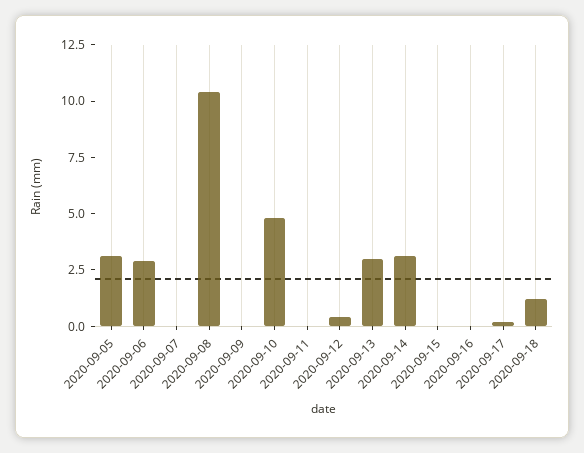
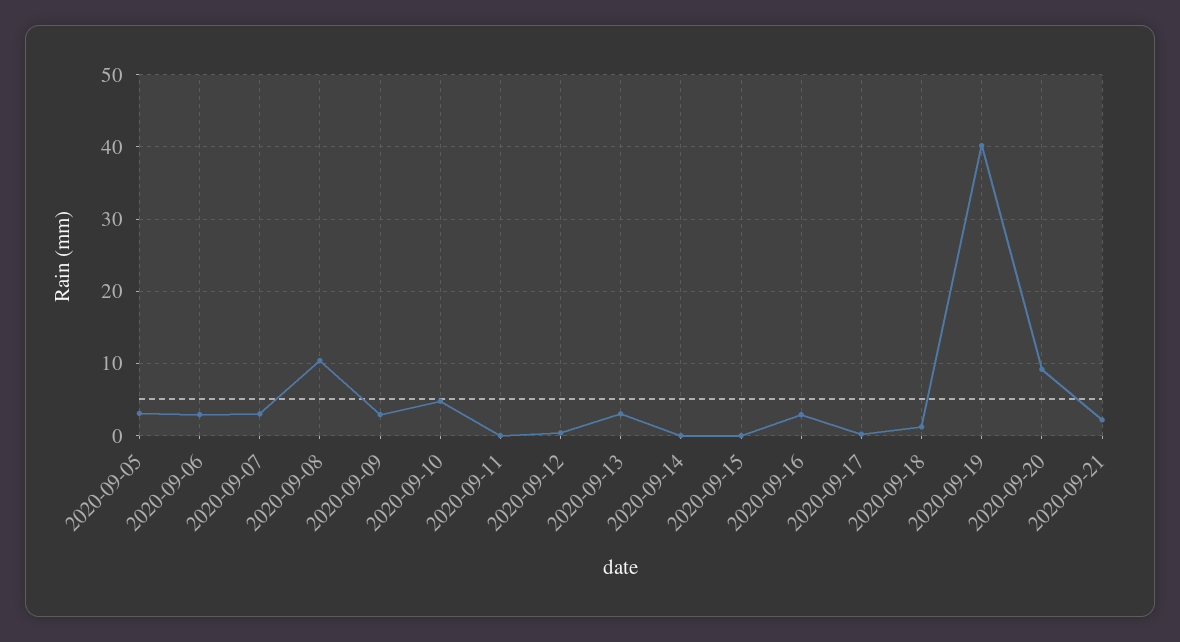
2020-09-07: 0 -> 3
2020-09-09: 0 -> 3
2020-09-14: 3 -> 0
2020-09-16: 0 -> 3
2020-09-19: none -> 40
2020-09-20: none -> 9
2020-09-21: none -> 2

